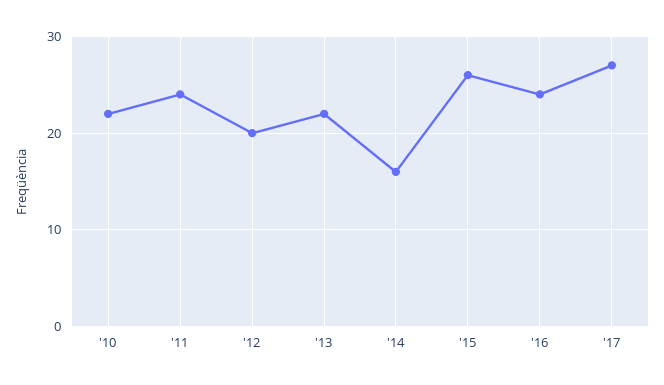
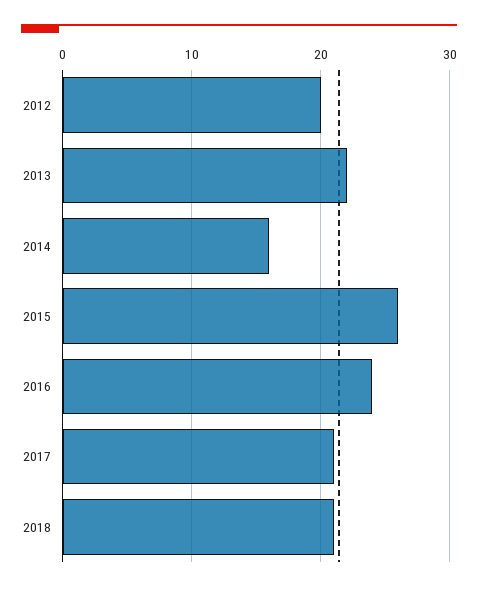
'10: 22 -> none
'11: 24 -> none
'17: 27 -> 21
2018: none -> 21

